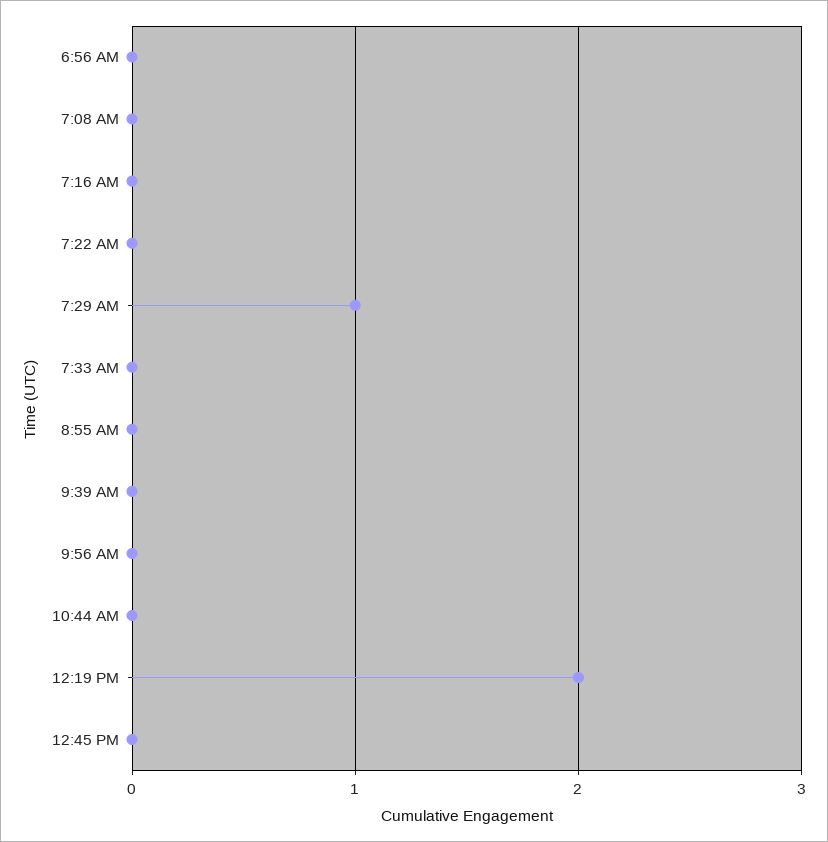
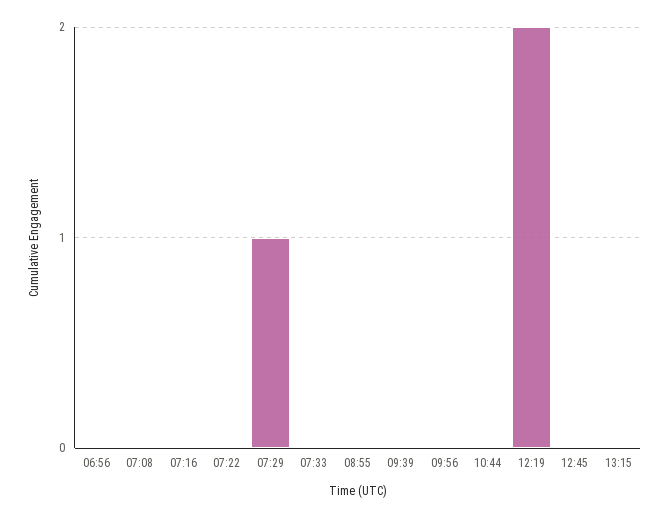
13:15: none -> 0

